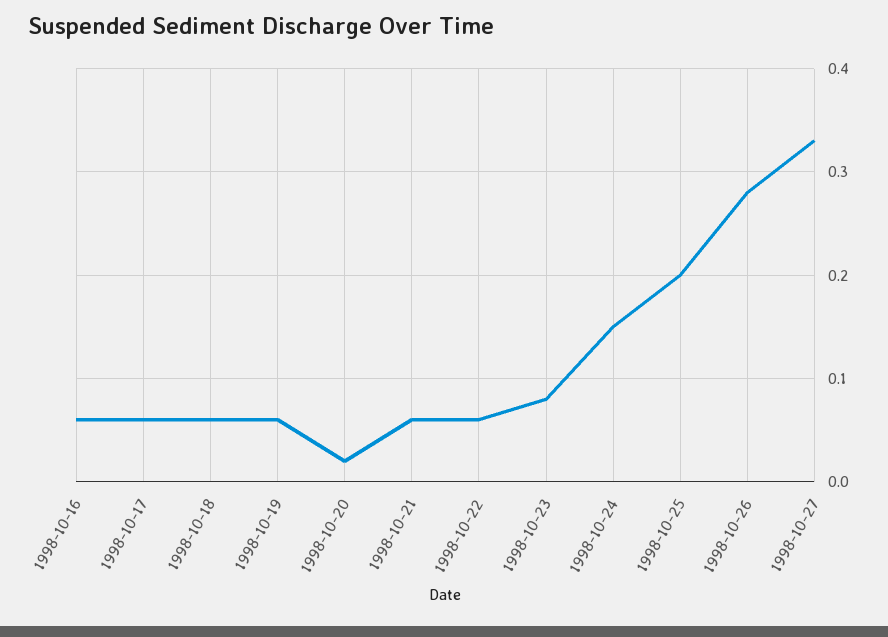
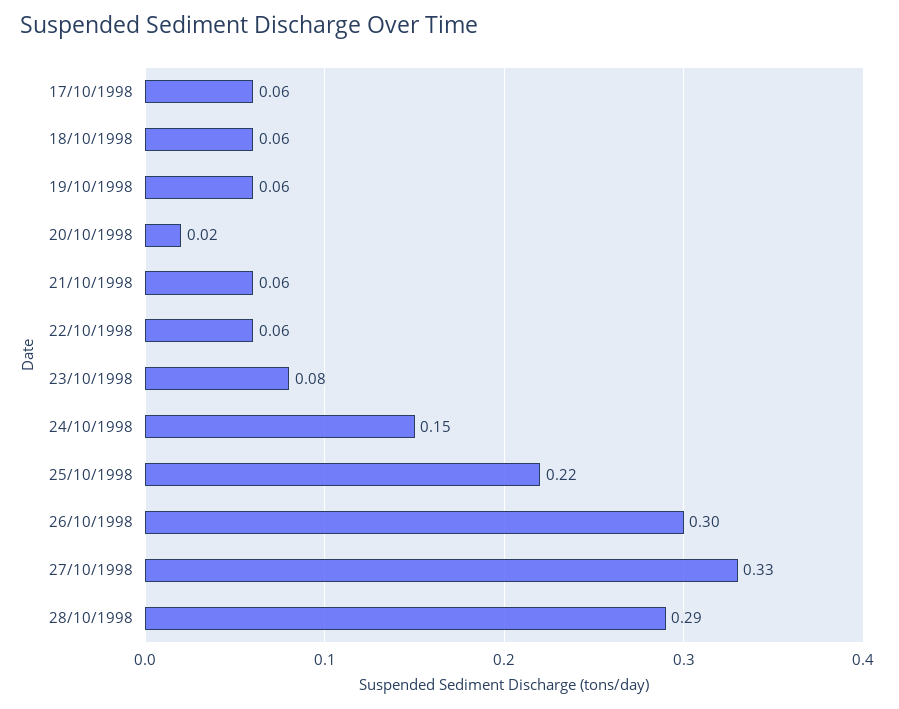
1998-10-16: 0.06 -> none
1998-10-25: 0.2 -> 0.22
1998-10-26: 0.28 -> 0.3
28/10/1998: none -> 0.29

